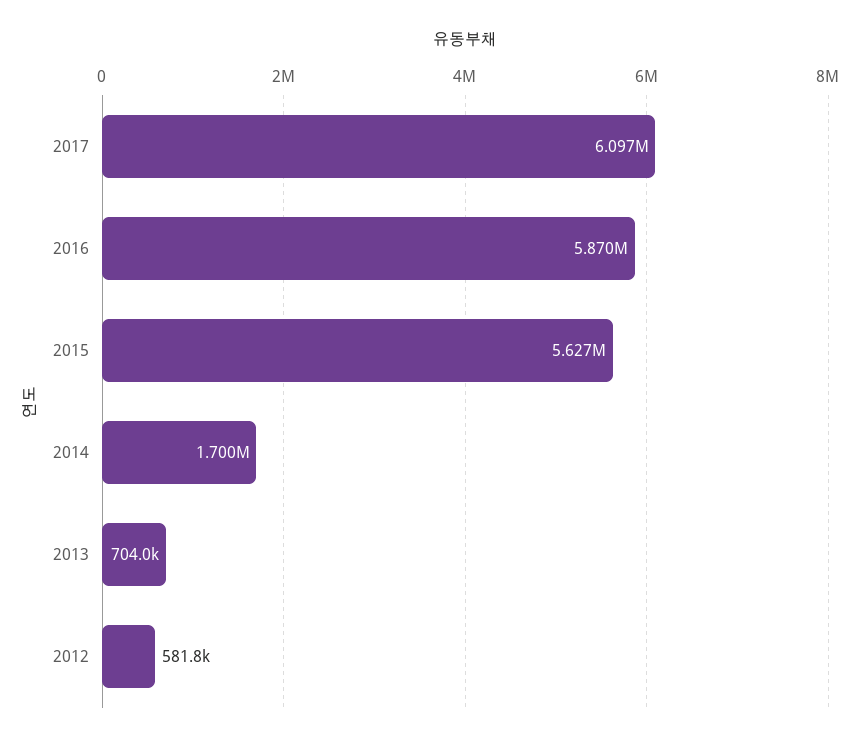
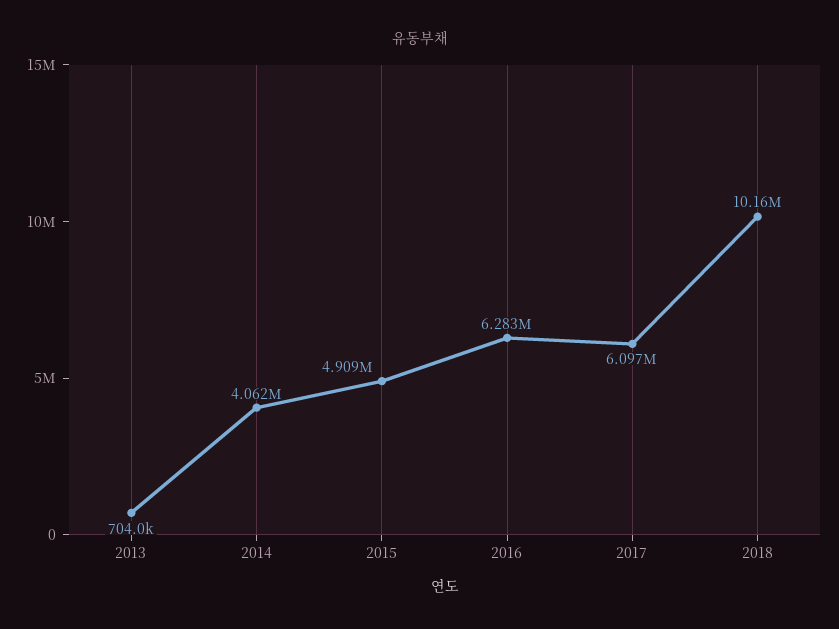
2016: 5870000 -> 6283000
2015: 5627000 -> 4909000
2014: 1700000 -> 4062000
2012: 581800 -> none
2018: none -> 10160000

